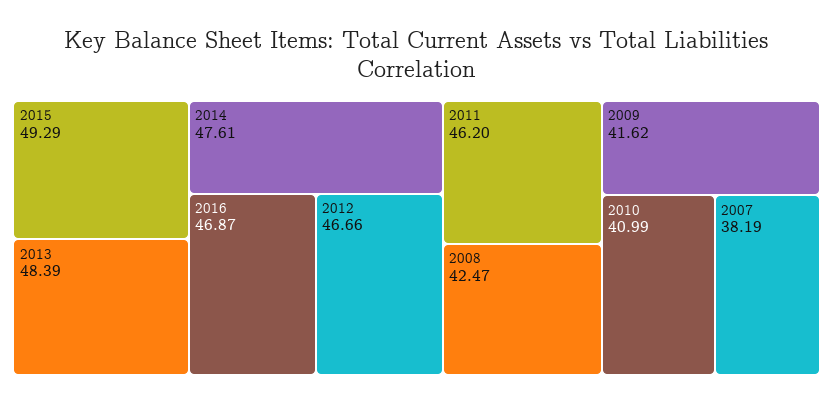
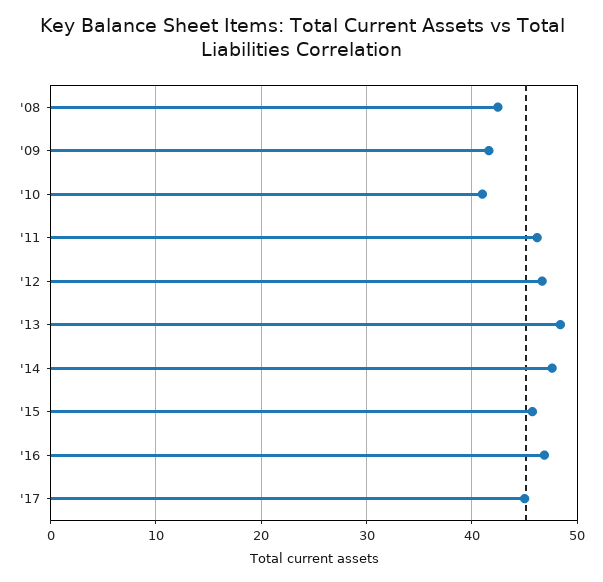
2015: 49.29 -> 46
2007: 38.19 -> none
'17: none -> 45

